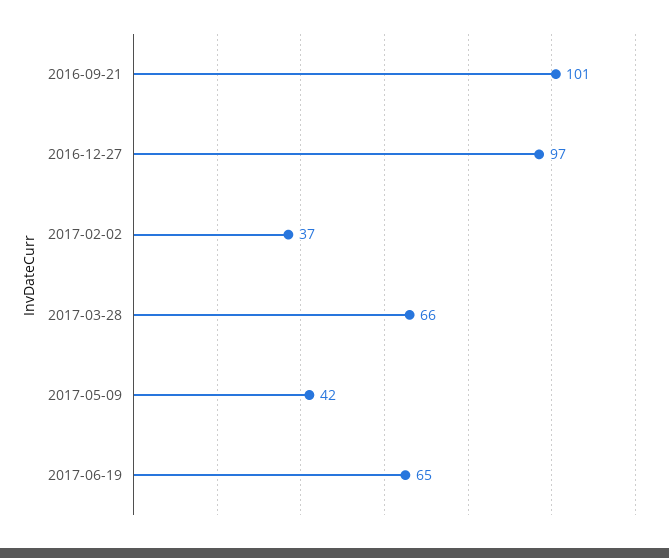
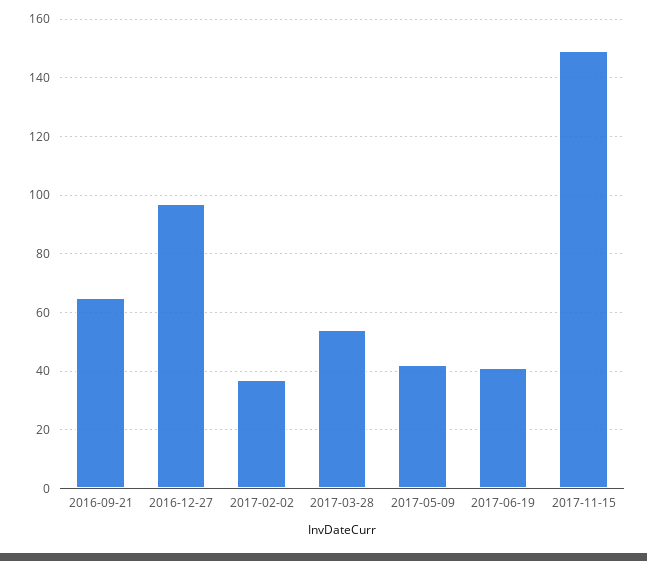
2016-09-21: 101 -> 65
2017-03-28: 66 -> 55
2017-06-19: 65 -> 40
2017-11-15: none -> 150

